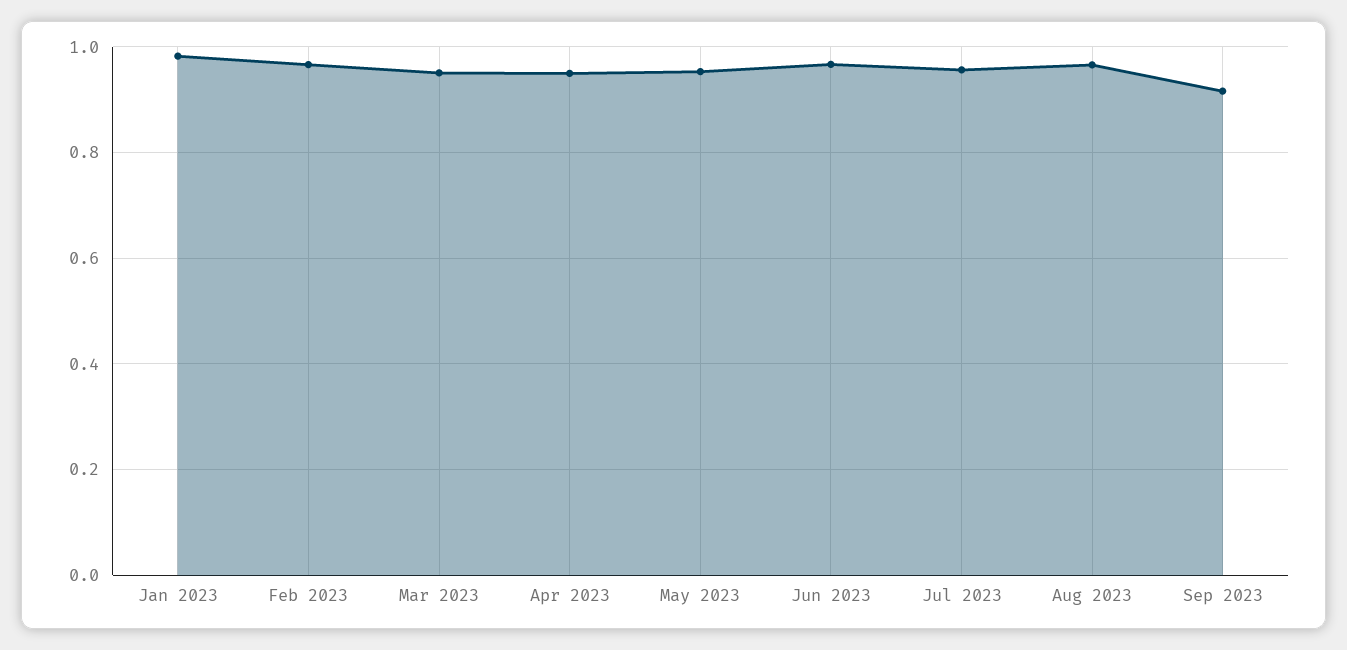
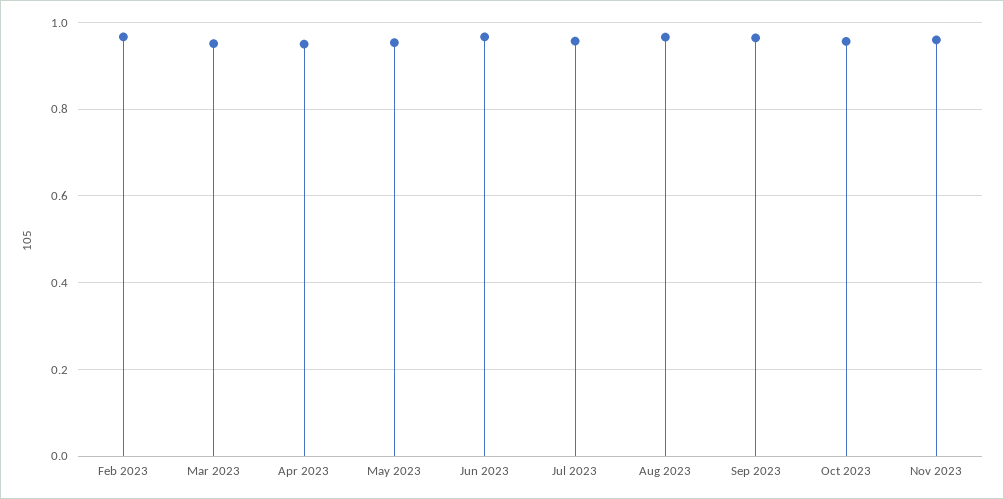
Jan 2023: 0.98 -> none
Sep 2023: 0.92 -> 0.96
Oct 2023: none -> 0.96
Nov 2023: none -> 0.96

